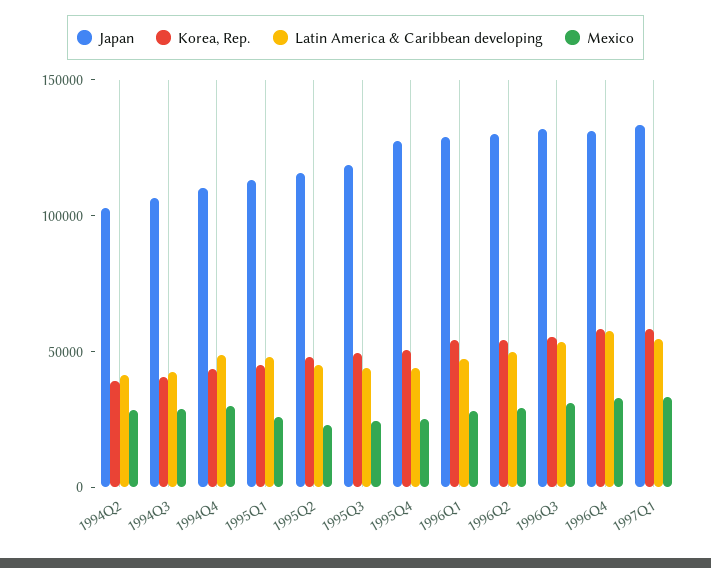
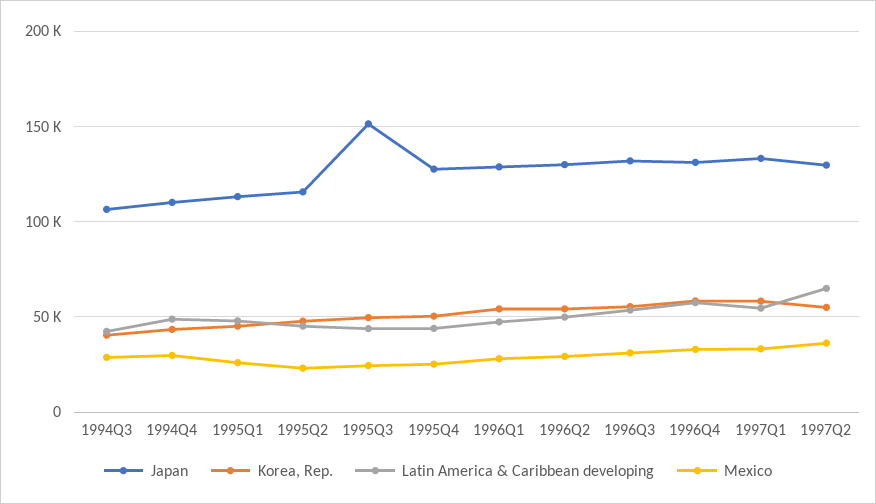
Japan, 1994Q2: 100000 -> none
Korea, Rep., 1994Q2: 40000 -> none
Latin America & Caribbean developing, 1994Q2: 40000 -> none
Mexico, 1994Q2: 30000 -> none
Japan, 1995Q3: 120000 -> 150000
Japan, 1997Q2: none -> 130000
Korea, Rep., 1997Q2: none -> 55000
Latin America & Caribbean developing, 1997Q2: none -> 65000
Mexico, 1997Q2: none -> 35000

